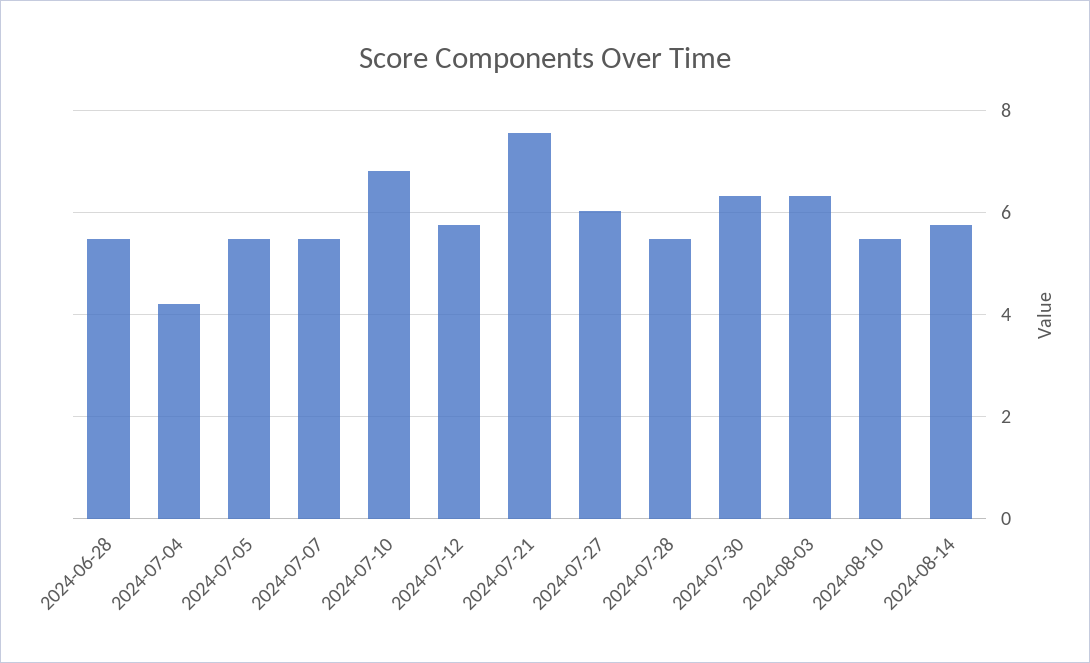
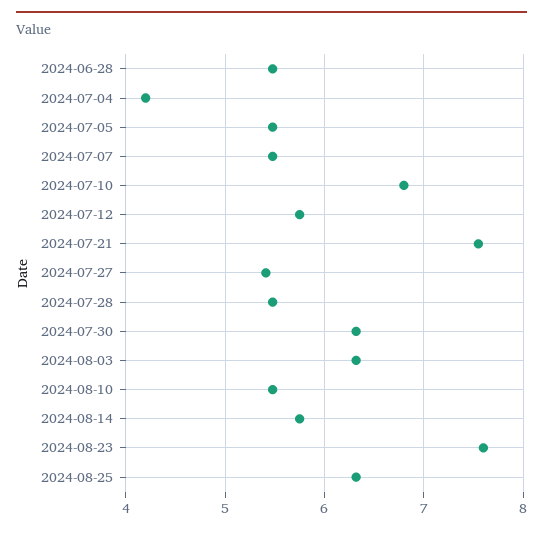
2024-07-27: 6 -> 5.4
2024-08-23: none -> 7.6
2024-08-25: none -> 6.3

